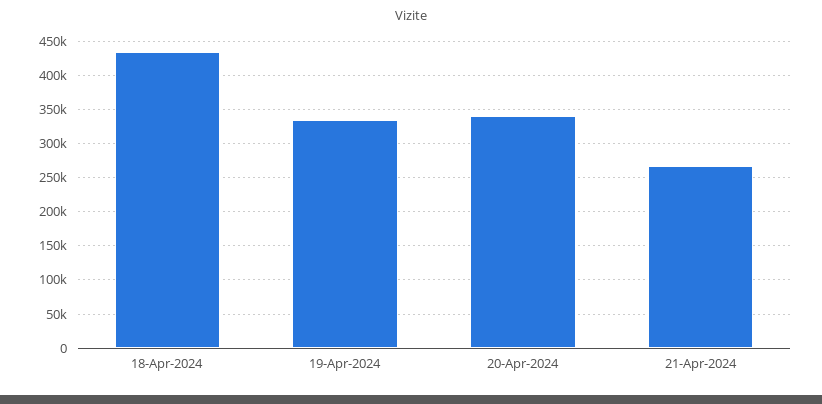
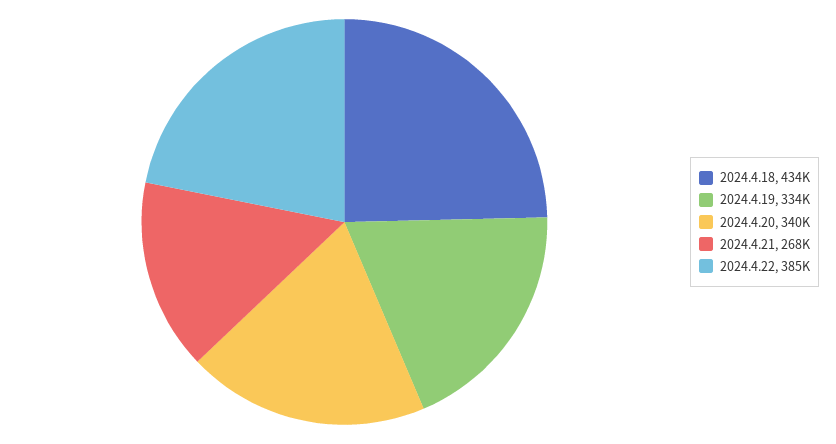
2024.4.22: none -> 385000

